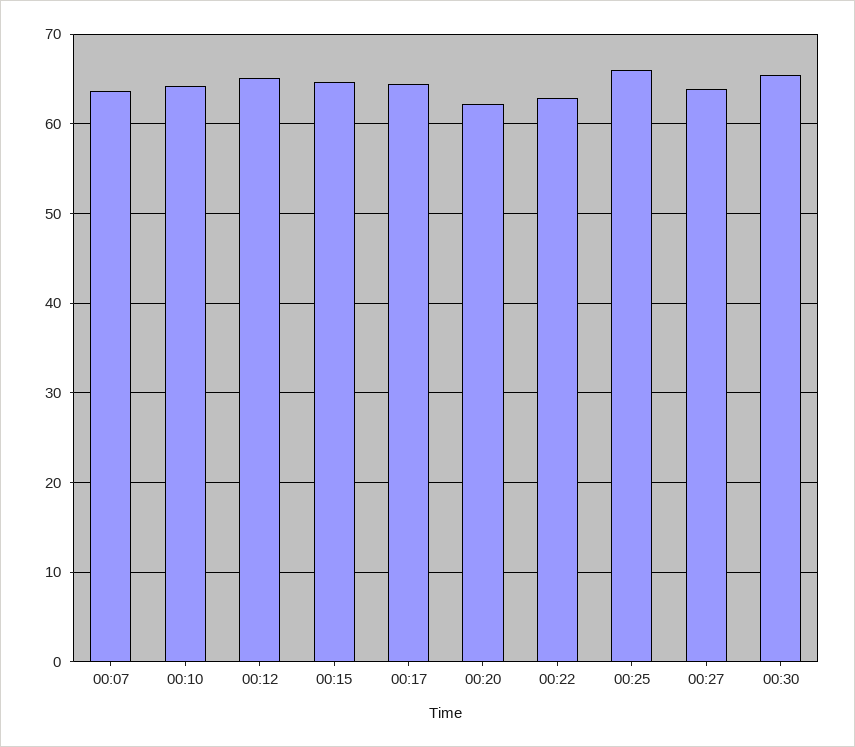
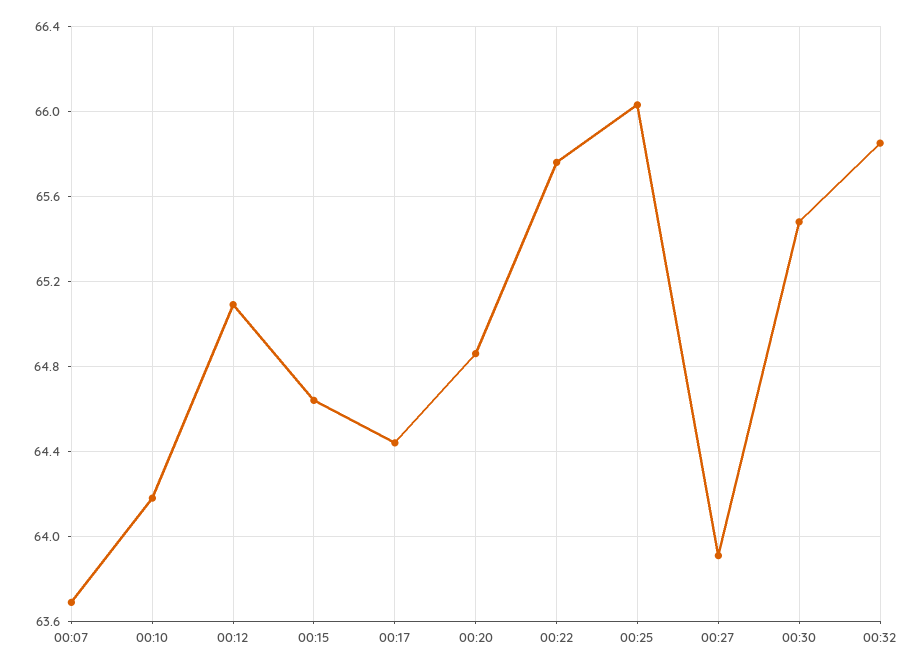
00:20: 62 -> 64.85
00:22: 63 -> 65.75
00:32: none -> 65.85

